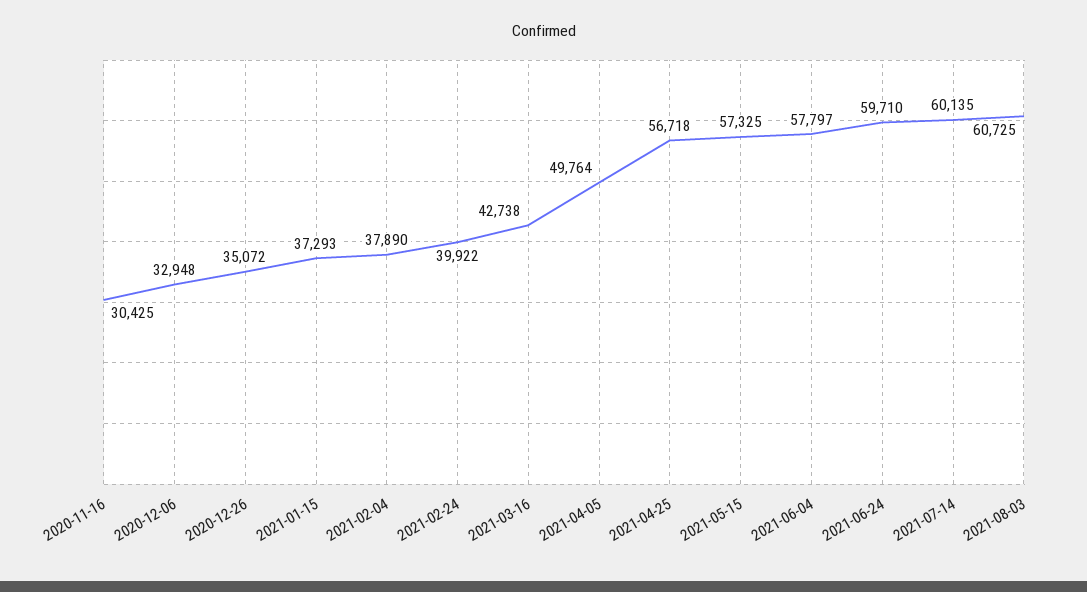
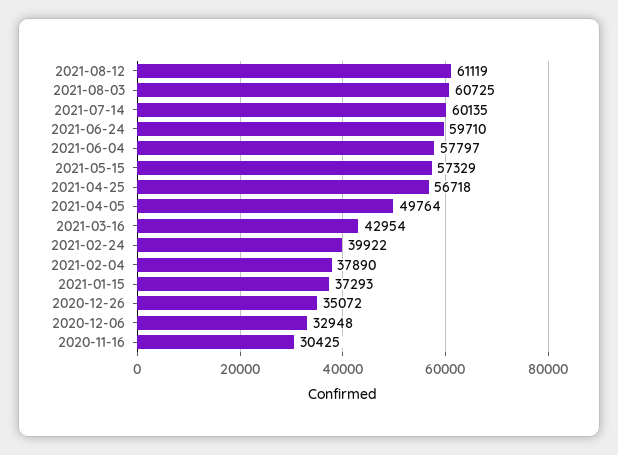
2021-03-16: 42738 -> 42954
2021-05-15: 57325 -> 57329
2021-08-12: none -> 61119

